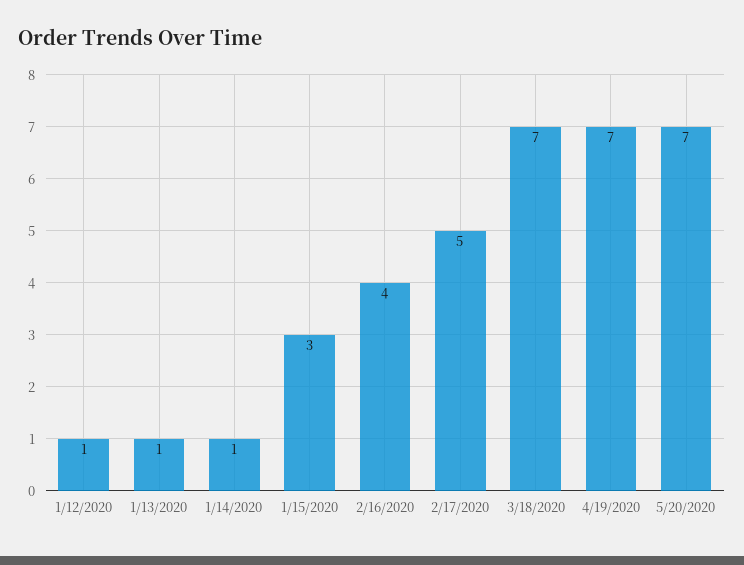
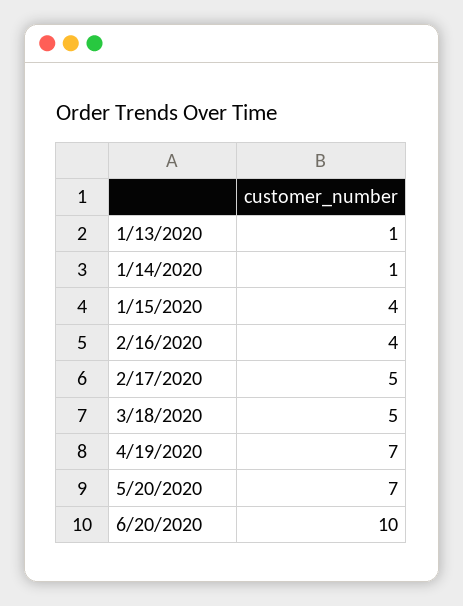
1/12/2020: 1 -> none
1/15/2020: 3 -> 4
3/18/2020: 7 -> 5
6/20/2020: none -> 10

